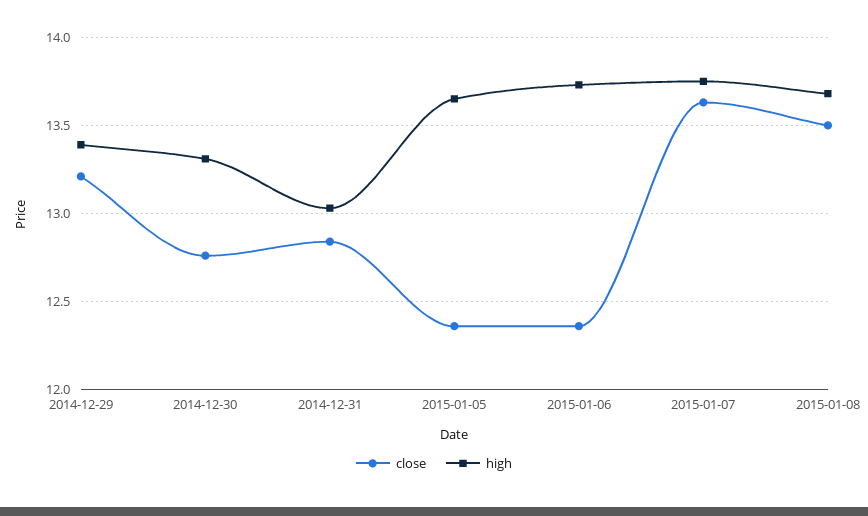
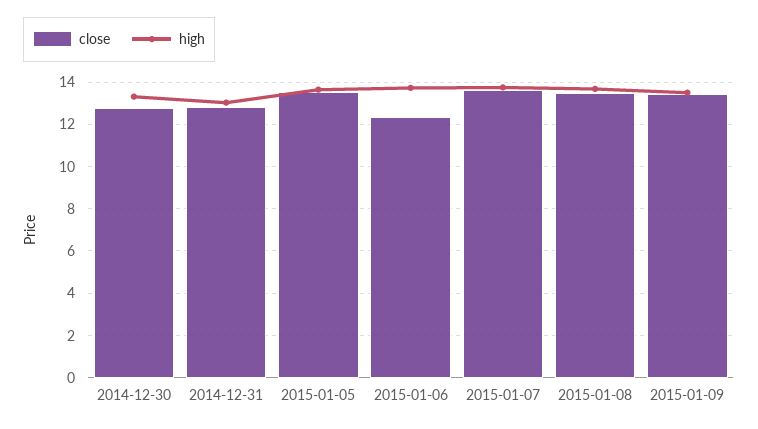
close, 2014-12-29: 13.2 -> none
high, 2014-12-29: 13.4 -> none
close, 2015-01-05: 12.35 -> 13.5
close, 2015-01-09: none -> 13.5
high, 2015-01-09: none -> 13.5

